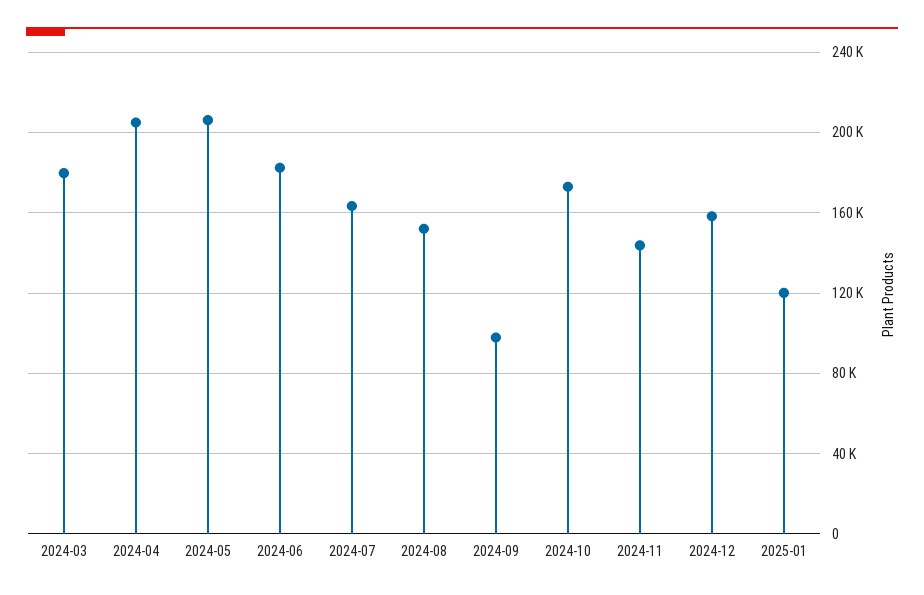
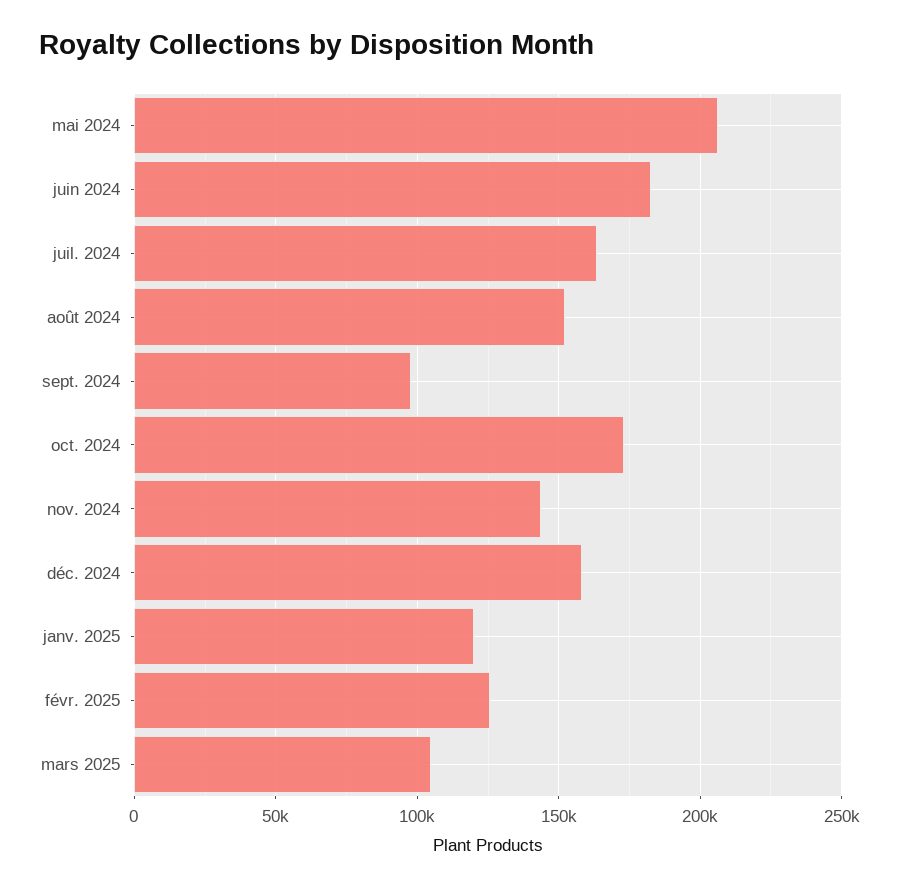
2024-03: 180000 -> none
2024-04: 205000 -> none
févr. 2025: none -> 125000
mars 2025: none -> 105000

